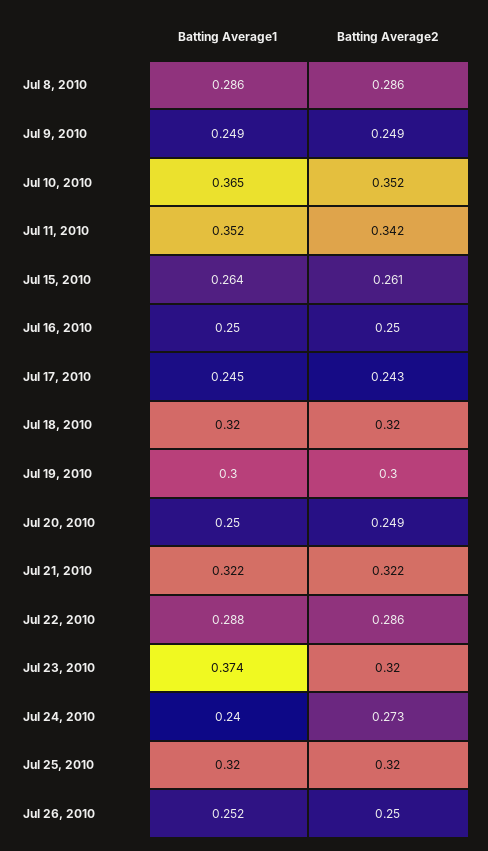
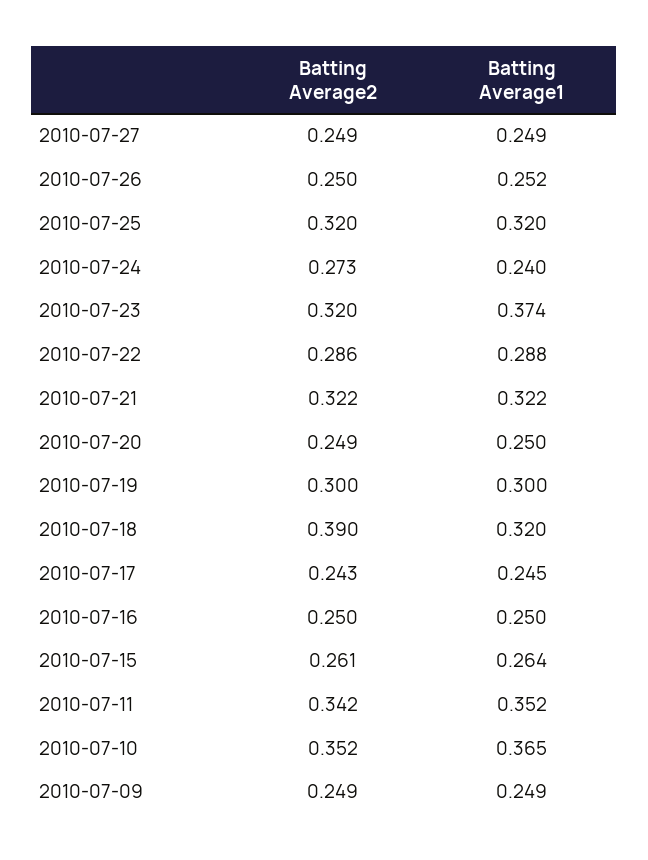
Batting Average1, Jul 8, 2010: 0.286 -> none
Batting Average2, Jul 8, 2010: 0.286 -> none
Batting Average2, Jul 18, 2010: 0.32 -> 0.39
Batting Average2, 2010-07-27: none -> 0.249
Batting Average1, 2010-07-27: none -> 0.249

